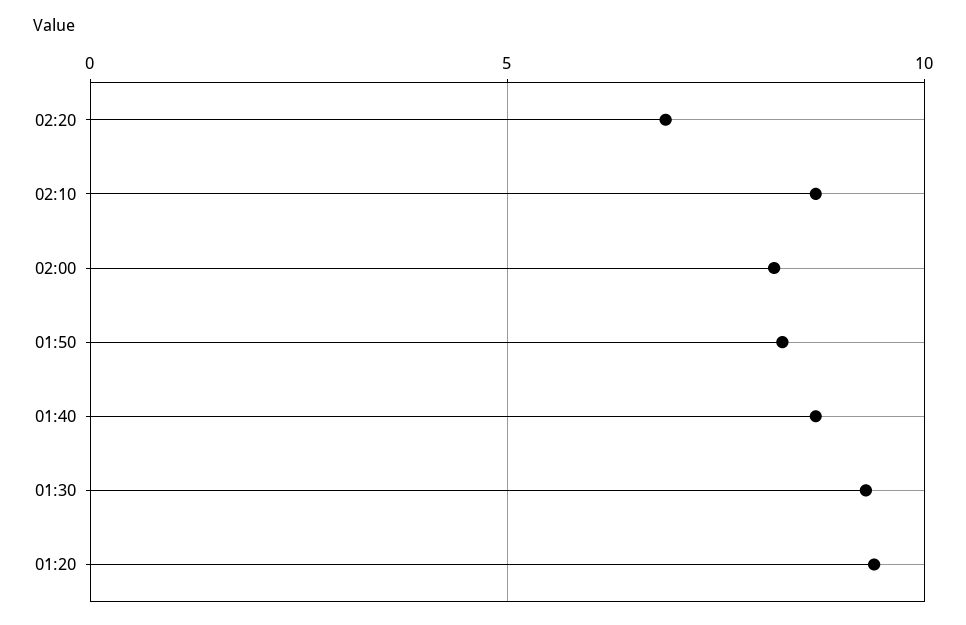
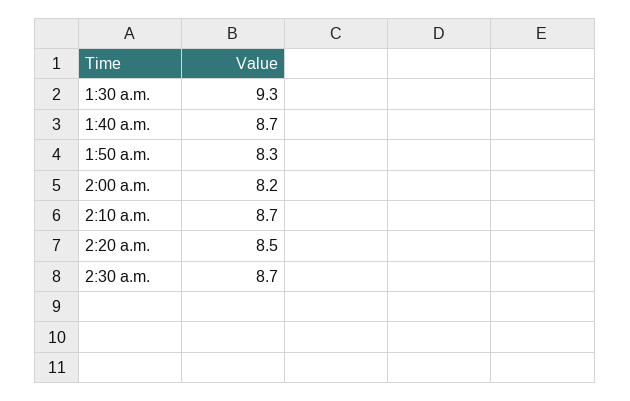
02:20: 7 -> 8.5
01:20: 9.5 -> none
2:30 a.m.: none -> 8.7

